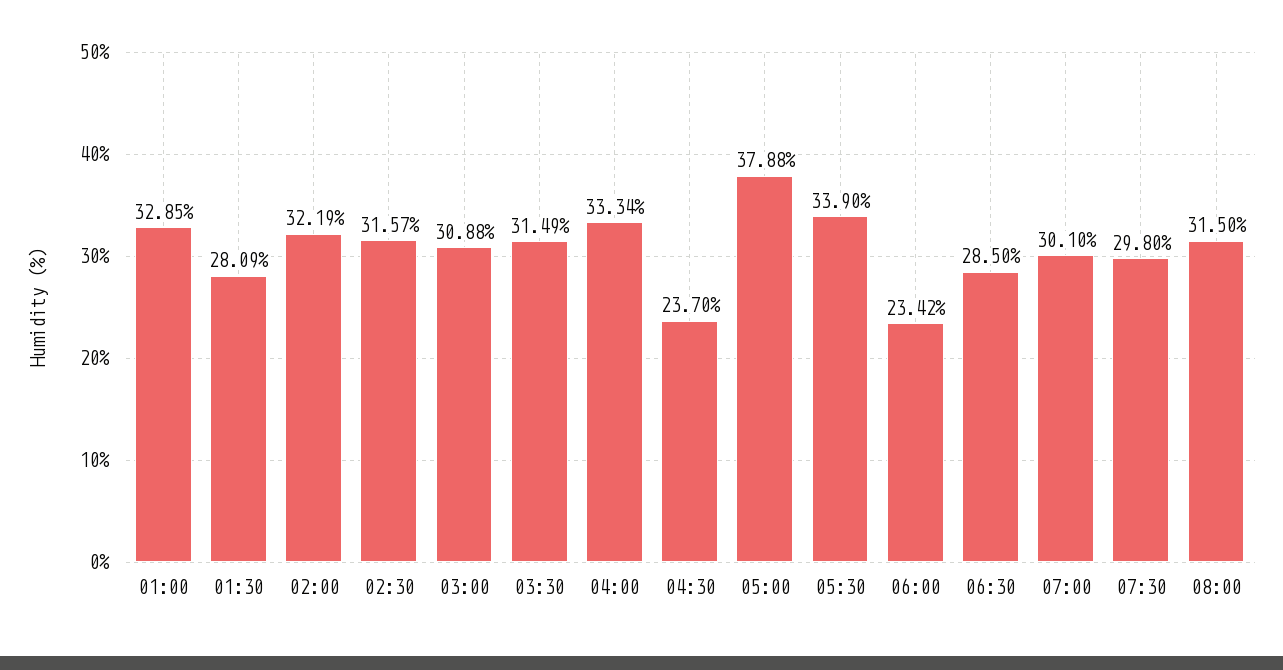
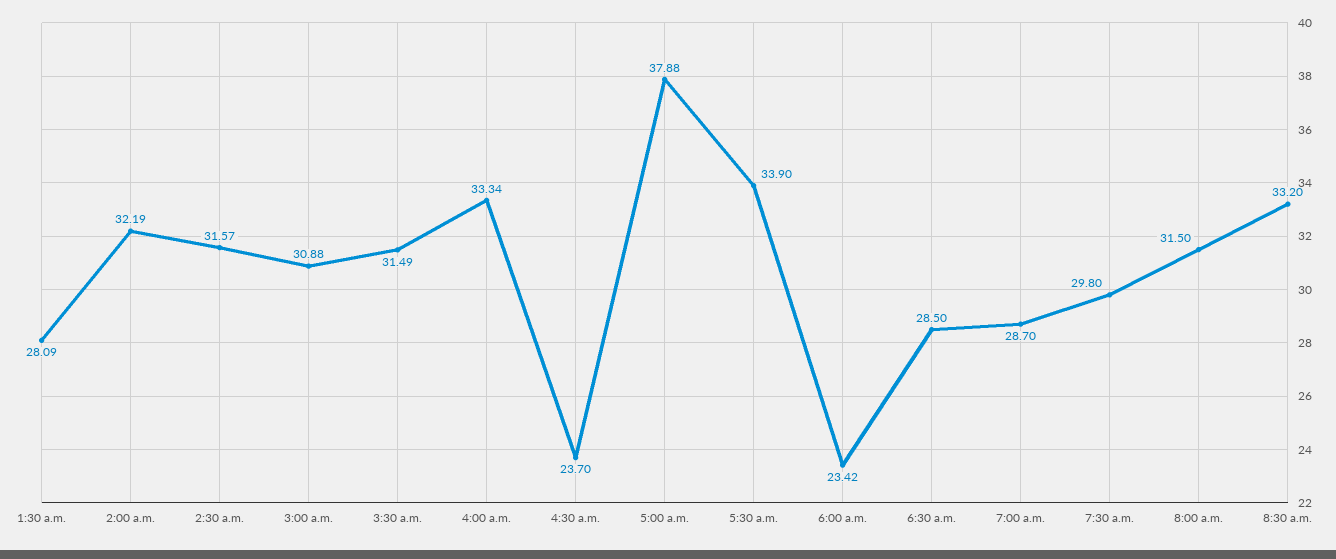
01:00: 32.85 -> none
07:00: 30.1 -> 28.7
8:30 a.m.: none -> 33.2

